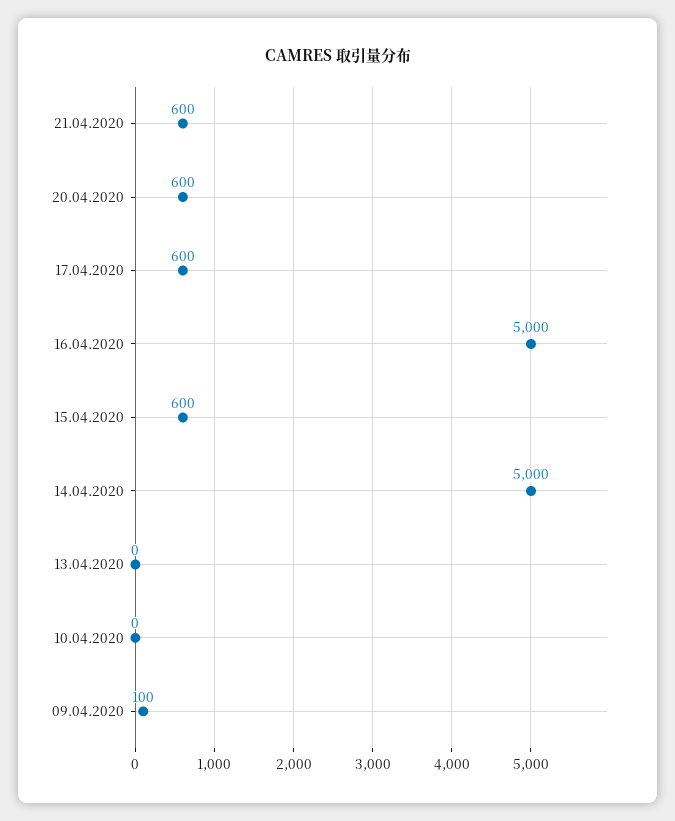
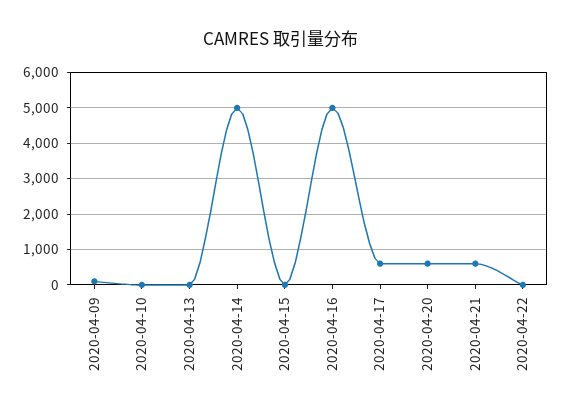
15.04.2020: 600 -> 0
2020-04-22: none -> 0

